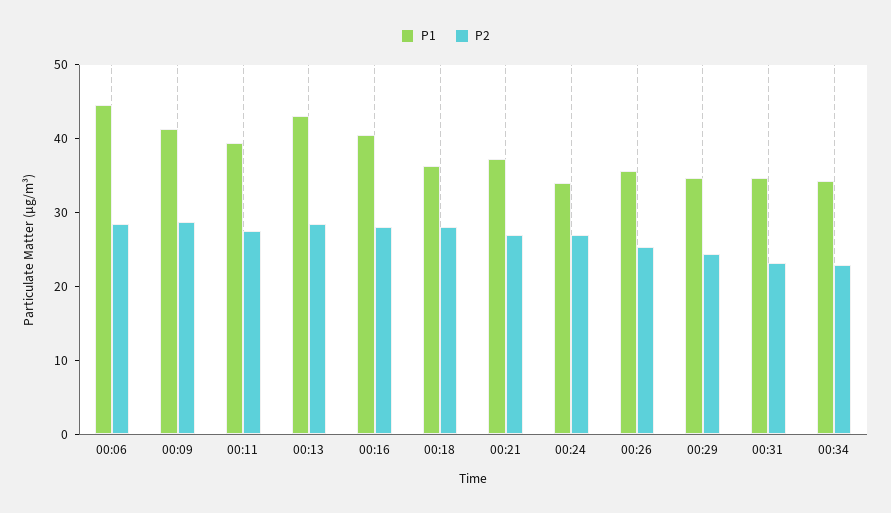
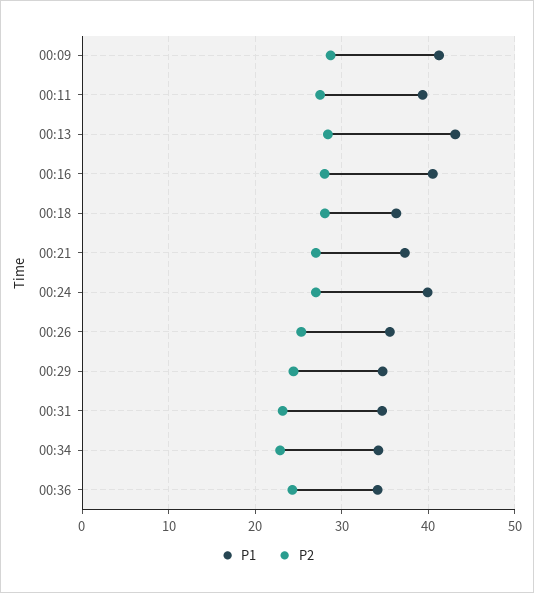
P1, 00:06: 44 -> none
P2, 00:06: 28 -> none
P1, 00:24: 34 -> 40
P1, 00:36: none -> 34
P2, 00:36: none -> 24

